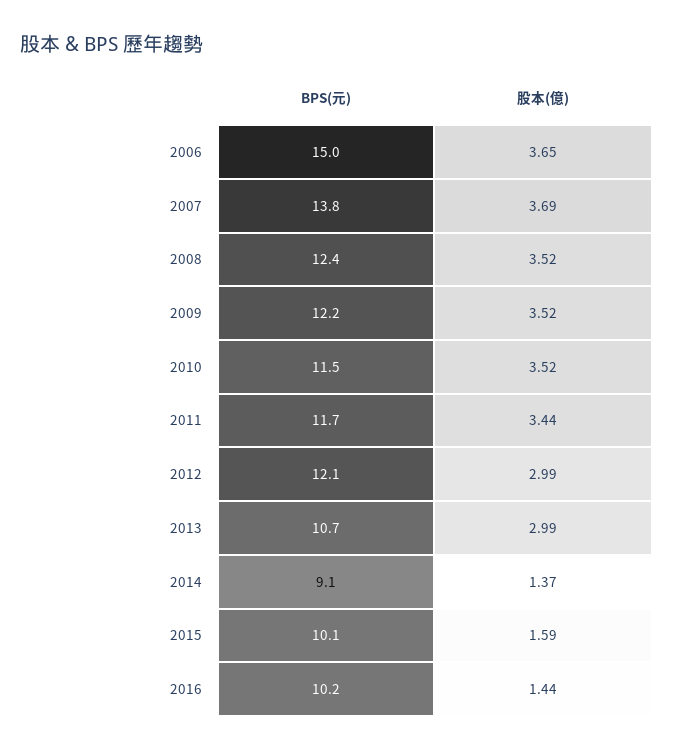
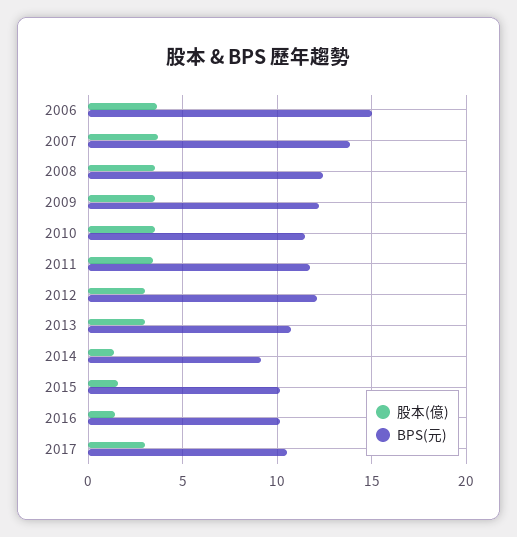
股本(億), 2017: none -> 3
BPS(元), 2017: none -> 10.5

